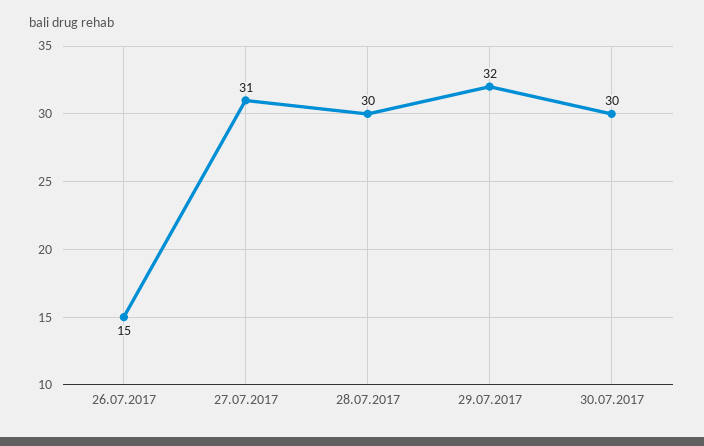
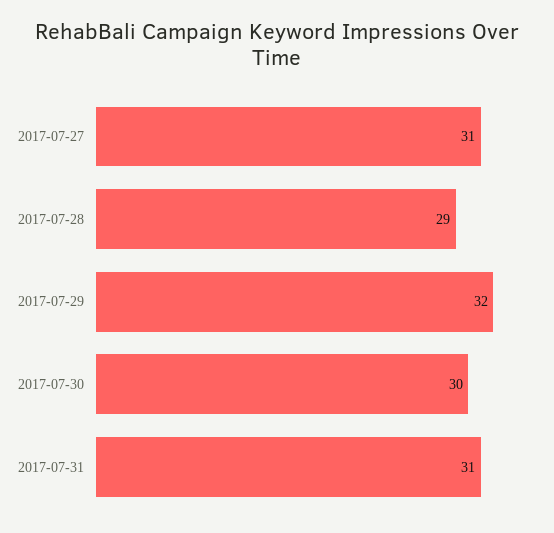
26.07.2017: 15 -> none
28.07.2017: 30 -> 29
2017-07-31: none -> 31

